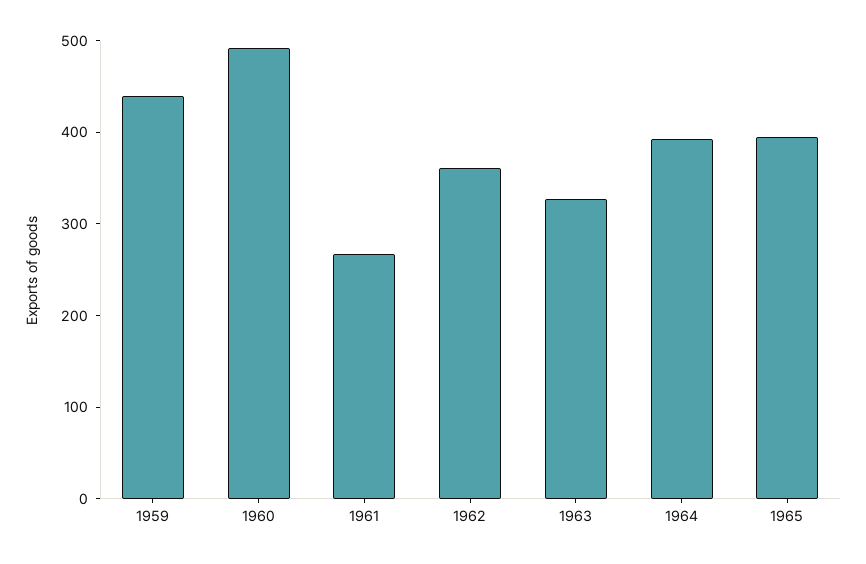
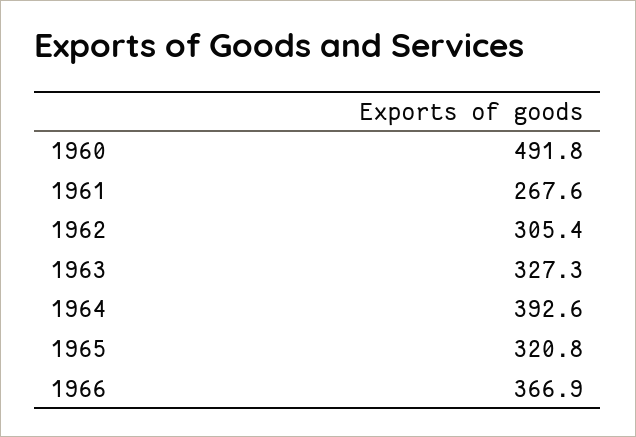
1959: 440 -> none
1962: 360 -> 305.4
1965: 400 -> 320.8
1966: none -> 366.9

